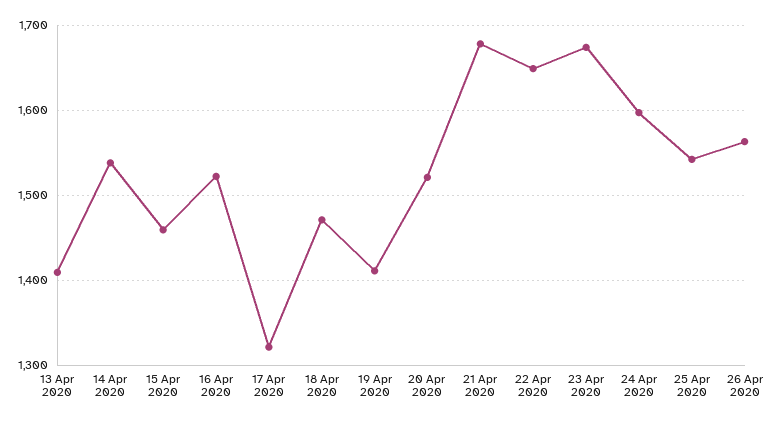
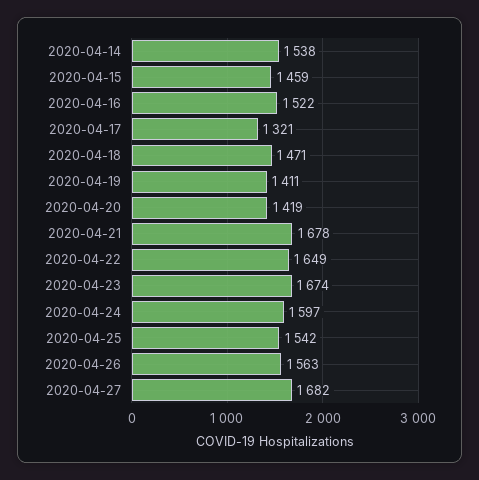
13 Apr 2020: 1410 -> none
20 Apr 2020: 1520 -> 1419
2020-04-27: none -> 1682

